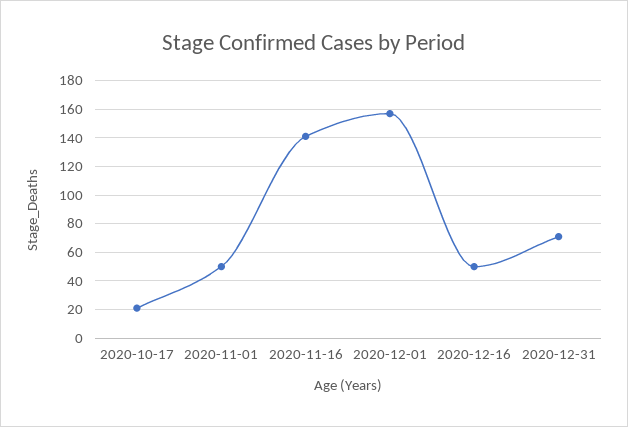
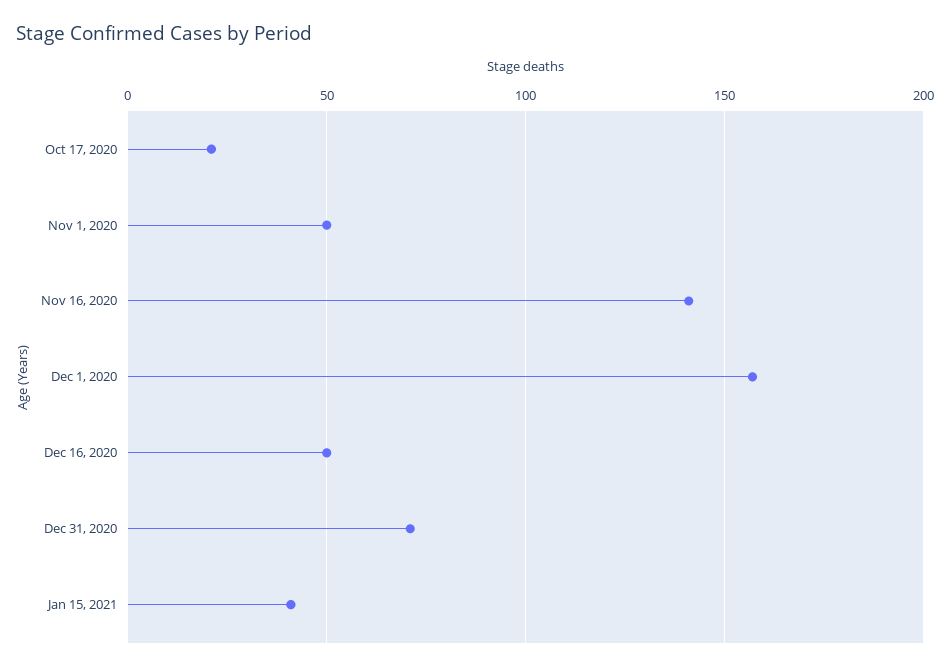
Jan 15, 2021: none -> 40

